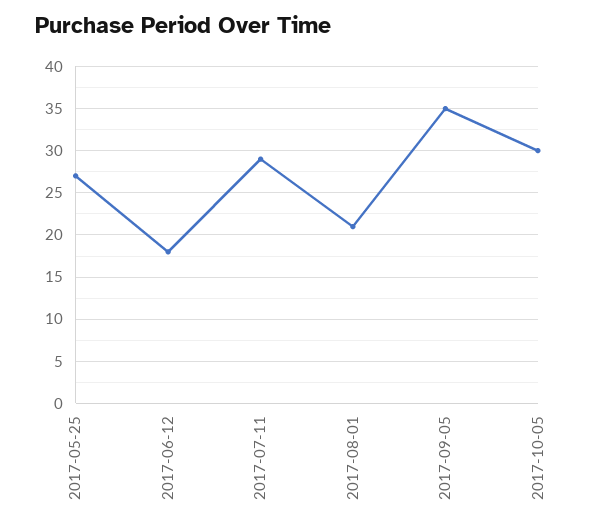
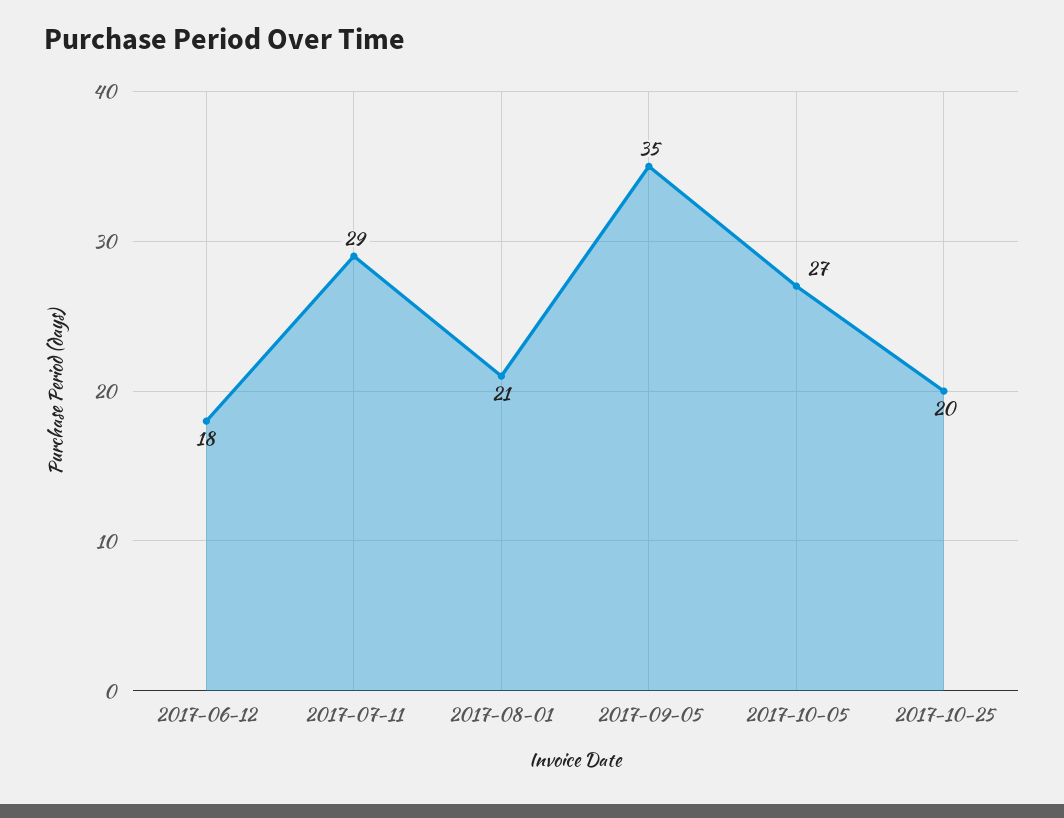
2017-05-25: 27 -> none
2017-10-05: 30 -> 27
2017-10-25: none -> 20

